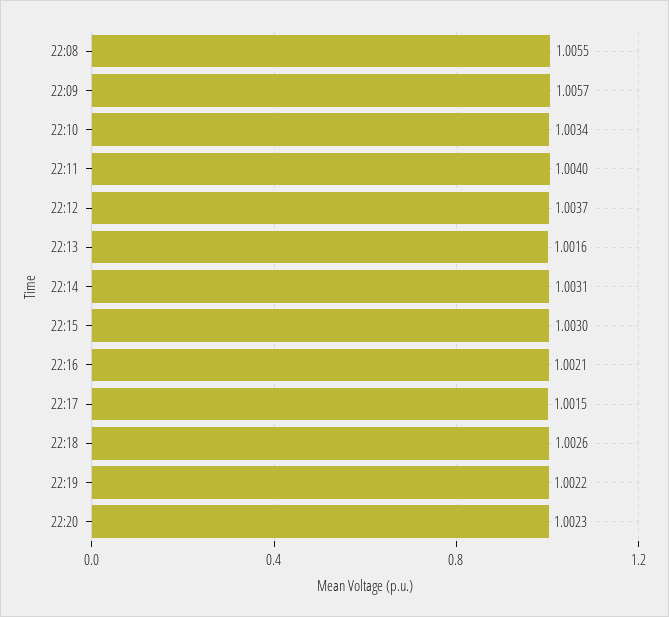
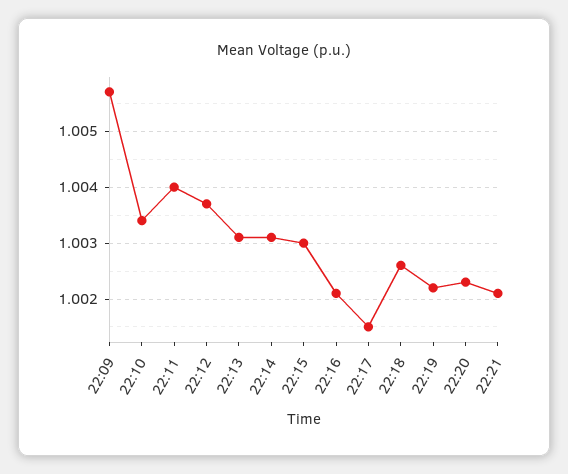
22:08: 1.0055 -> none
22:13: 1.0016 -> 1.003
22:21: none -> 1.002

